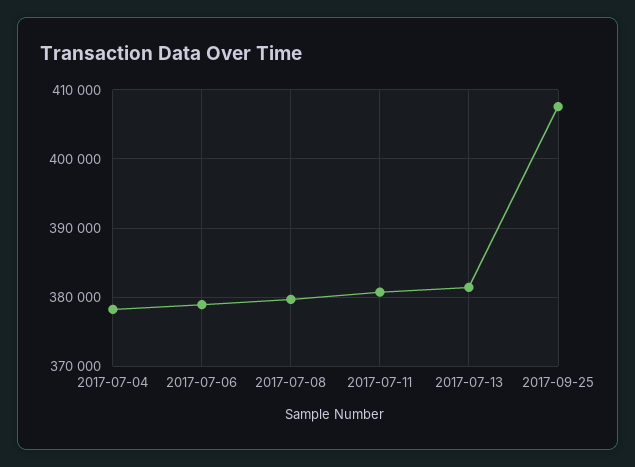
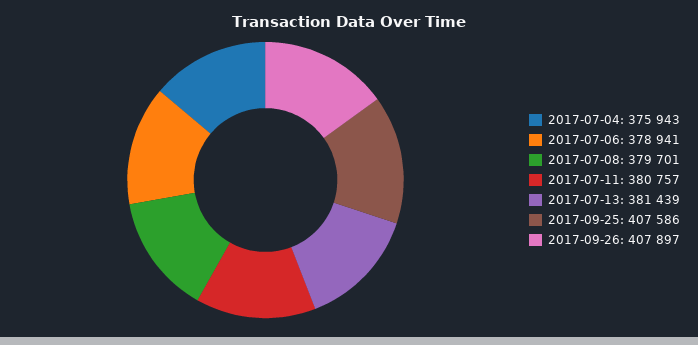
2017-07-04: 378000 -> 375943
2017-09-26: none -> 407897

